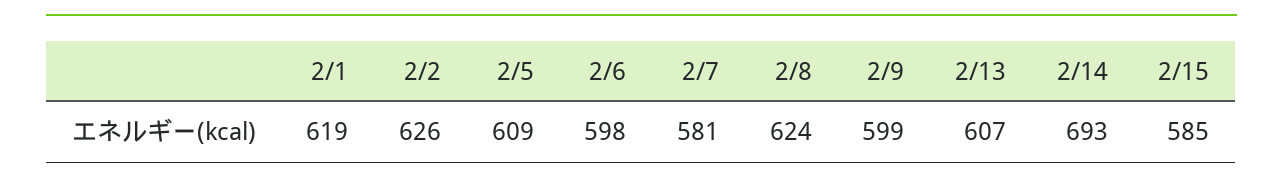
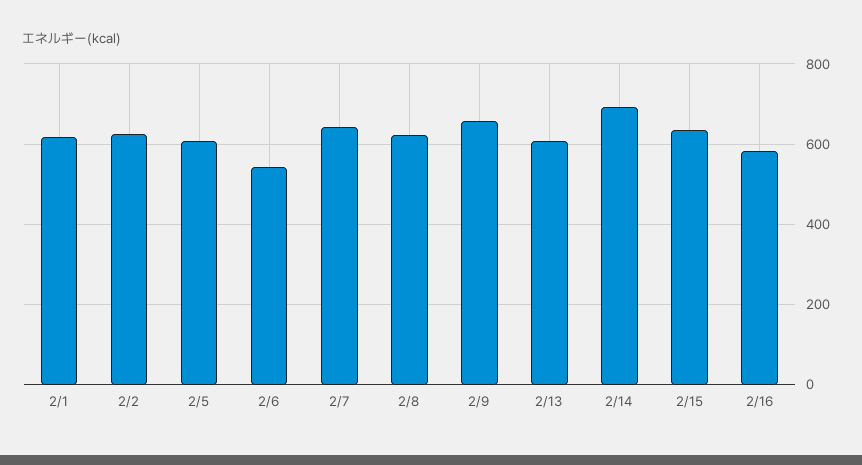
2/6: 598 -> 540
2/7: 581 -> 640
2/9: 599 -> 660
2/15: 585 -> 640
2/16: none -> 580

